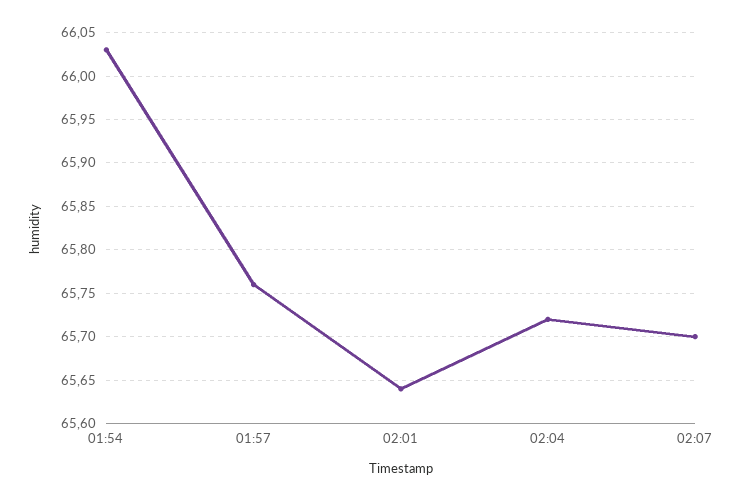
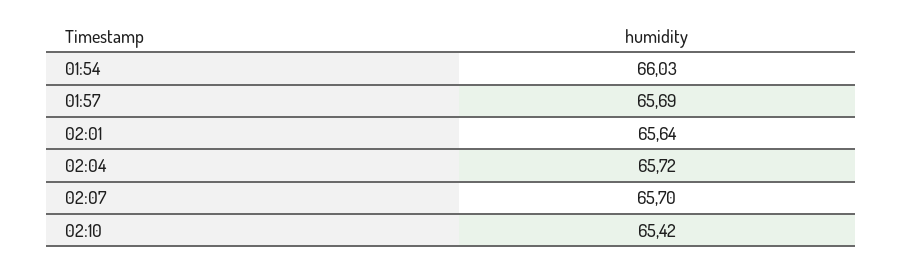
01:57: 65.76 -> 65.69
02:10: none -> 65.42

